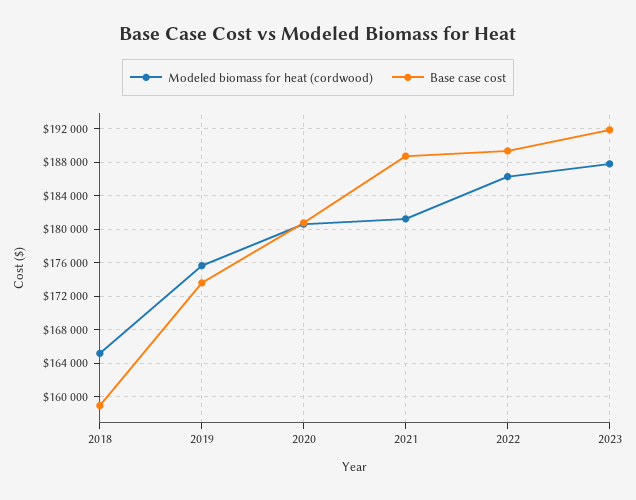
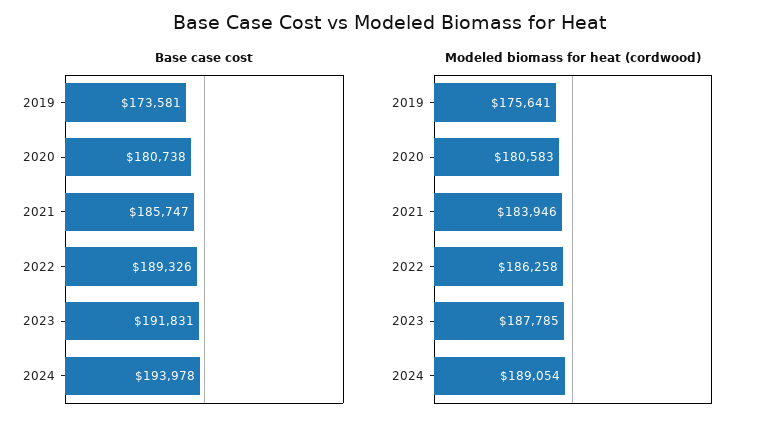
Modeled biomass for heat (cordwood), 2018: 165000 -> none
Base case cost, 2018: 159000 -> none
Modeled biomass for heat (cordwood), 2021: 181000 -> 183946
Base case cost, 2021: 189000 -> 185747
Base case cost, 2024: none -> 193978
Modeled biomass for heat (cordwood), 2024: none -> 189054

